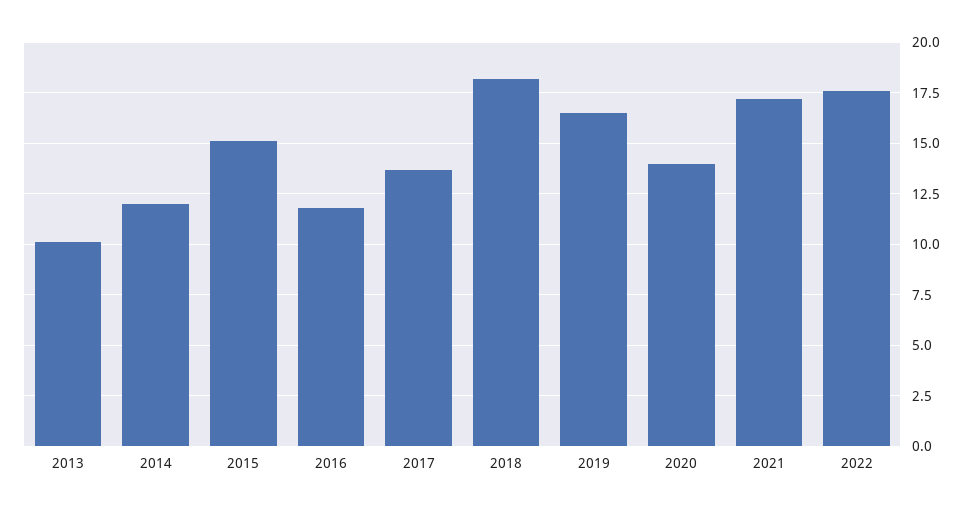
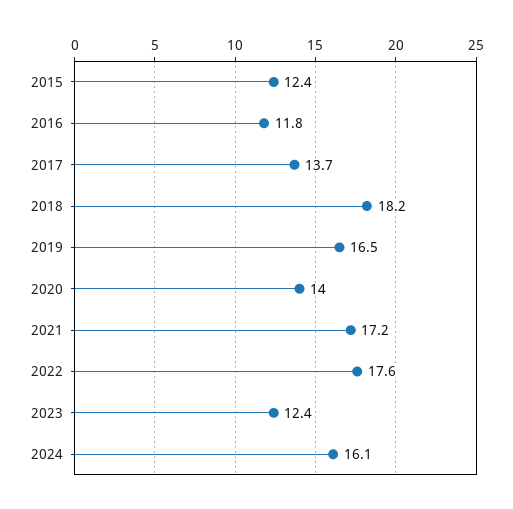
2013: 10 -> none
2014: 12 -> none
2015: 15 -> 12.4
2023: none -> 12.4
2024: none -> 16.1

